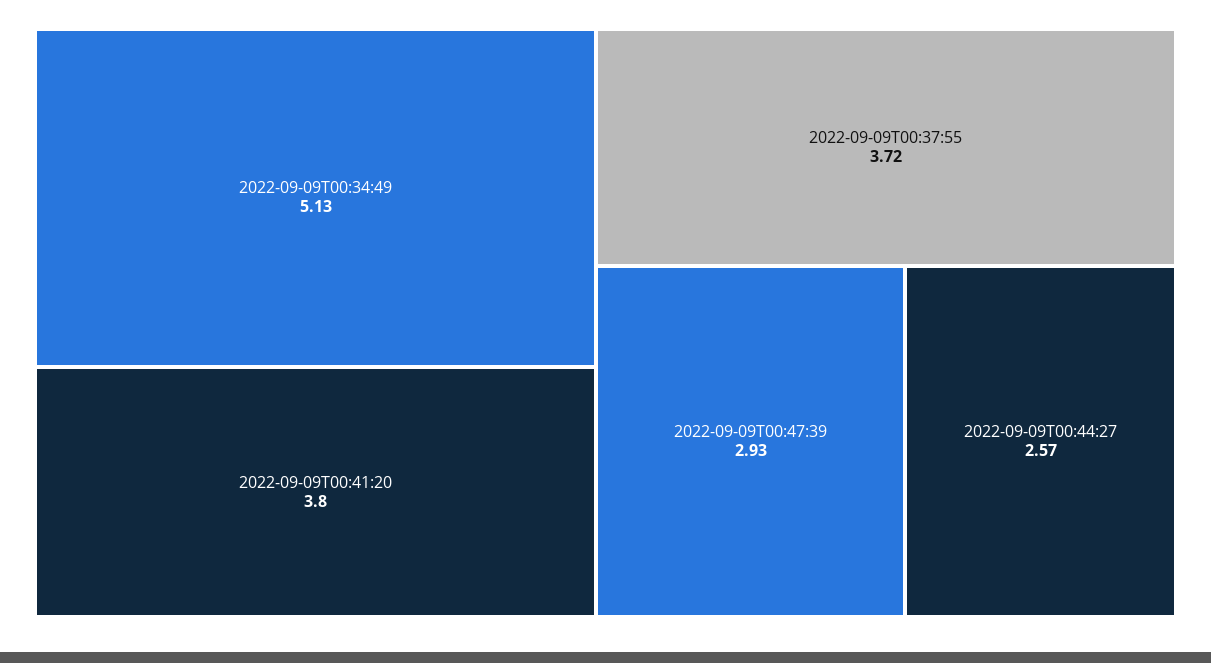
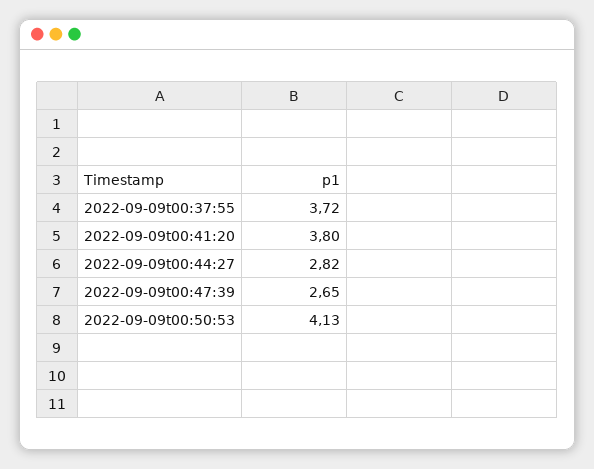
2022-09-09T00:34:49: 5.13 -> none
2022-09-09T00:47:39: 2.93 -> 2.65
2022-09-09T00:44:27: 2.57 -> 2.82
2022-09-09t00:50:53: none -> 4.13

